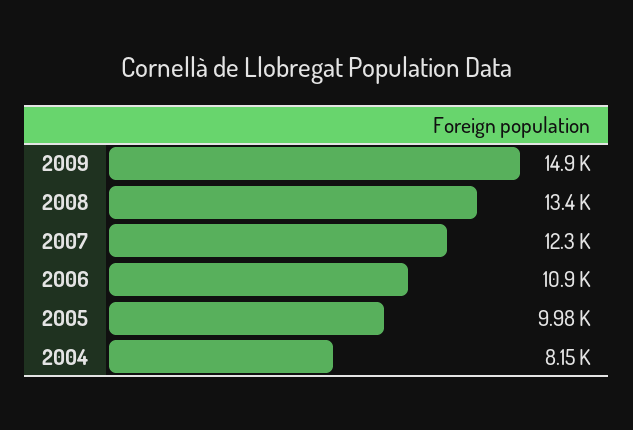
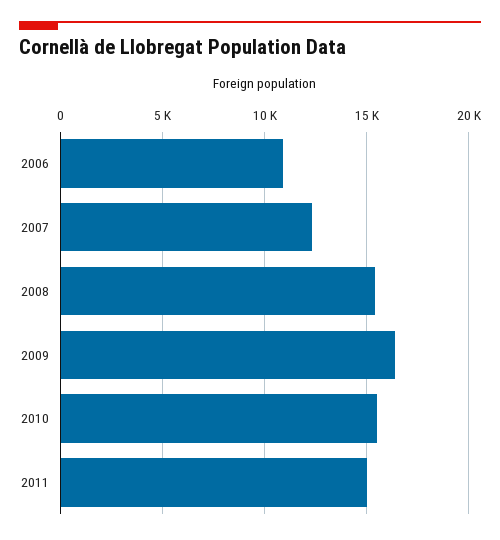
2009: 14900 -> 16500
2008: 13400 -> 15500
2005: 9980 -> none
2004: 8150 -> none
2010: none -> 15500
2011: none -> 15000

